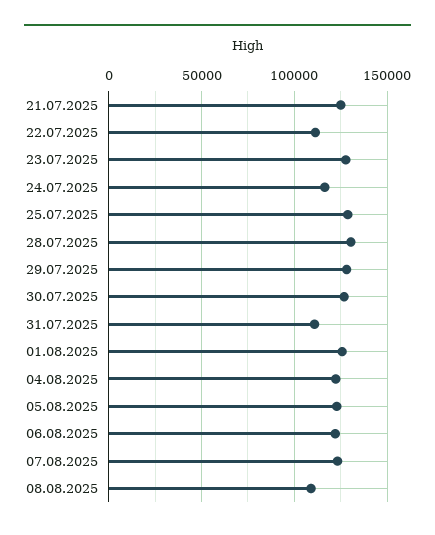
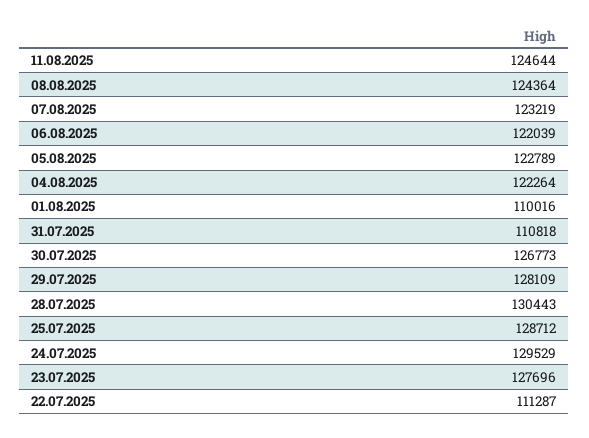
21.07.2025: 125000 -> none
24.07.2025: 115000 -> 129529
01.08.2025: 125000 -> 110016
08.08.2025: 110000 -> 124364
11.08.2025: none -> 124644

